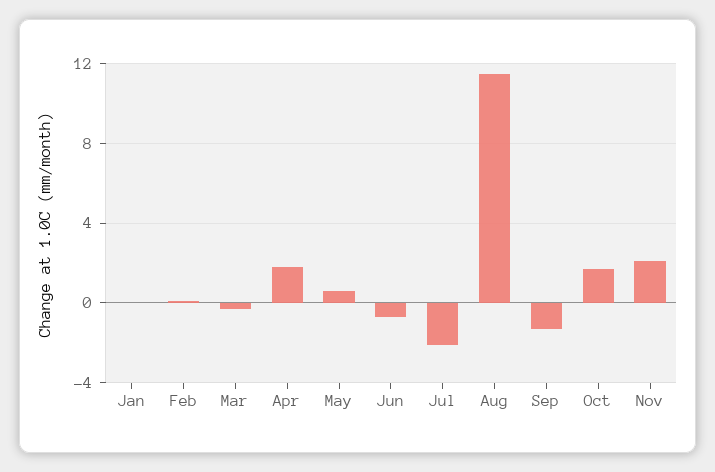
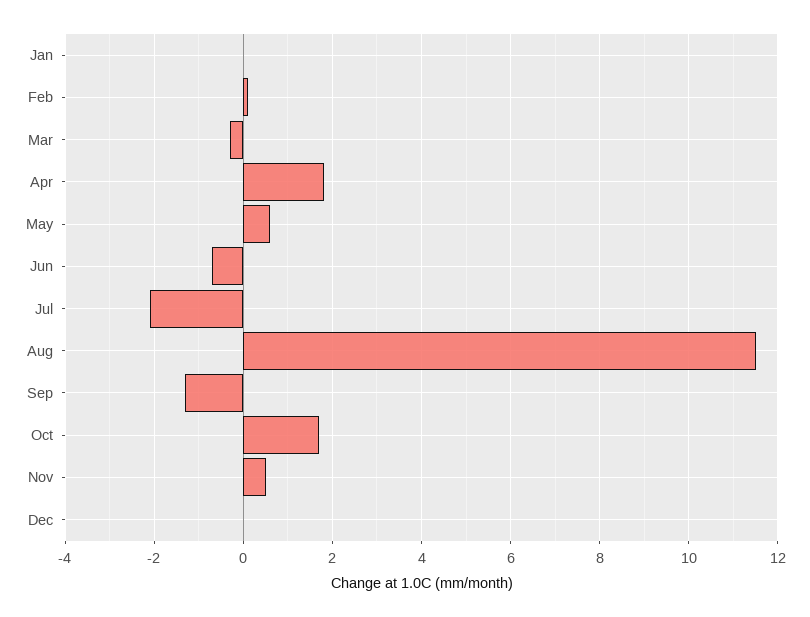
Nov: 2 -> 0.5
Dec: none -> 0

